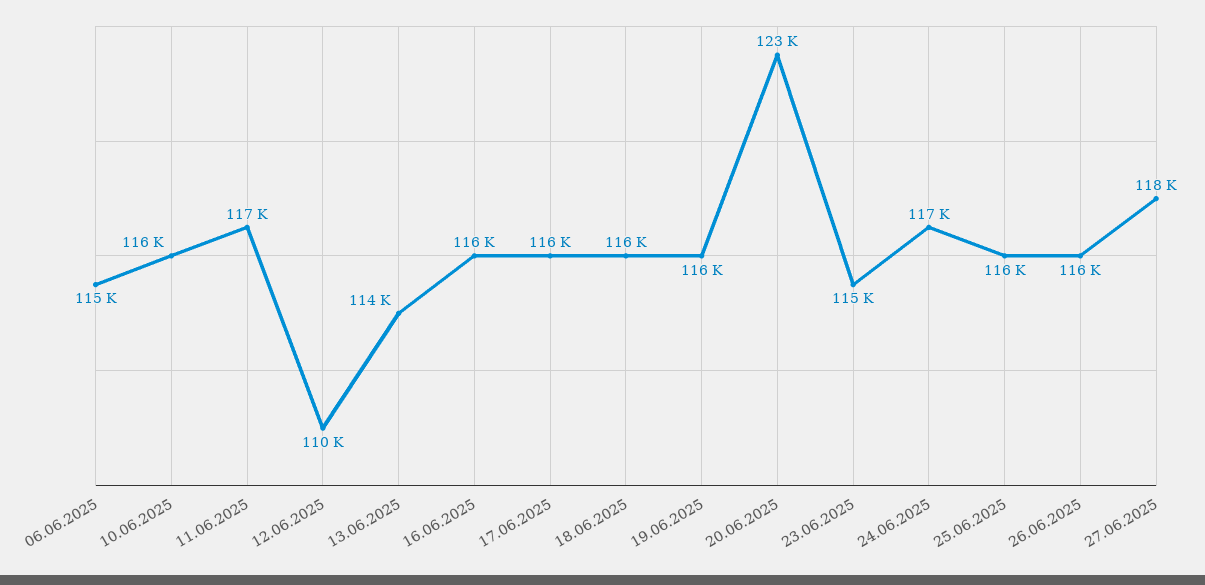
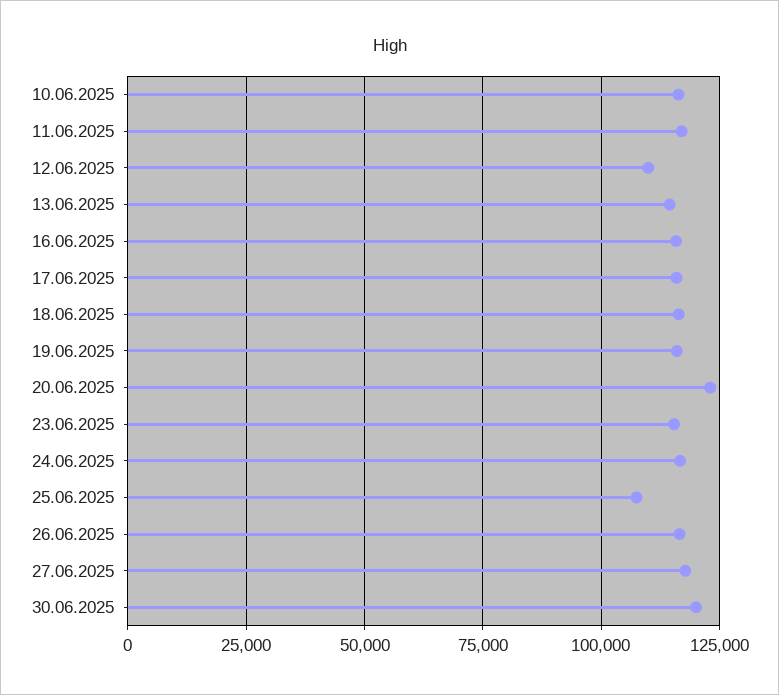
06.06.2025: 115000 -> none
25.06.2025: 116000 -> 107500
30.06.2025: none -> 120000

